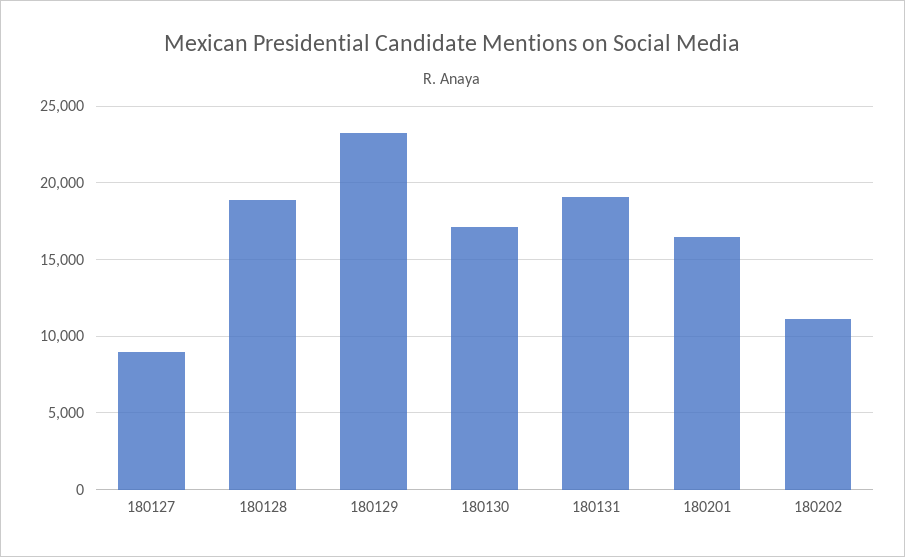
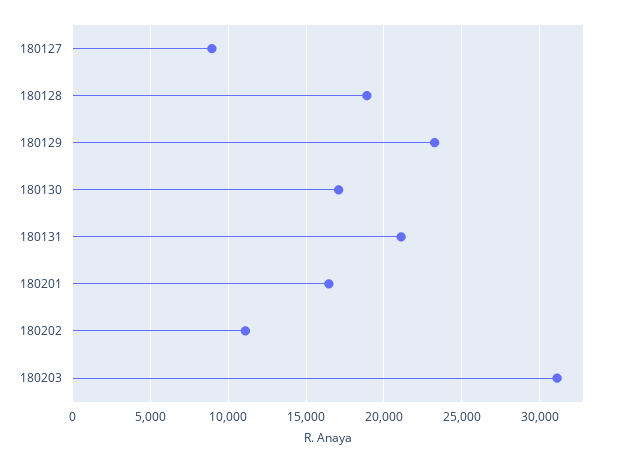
180131: 19000 -> 21000
180203: none -> 31000

